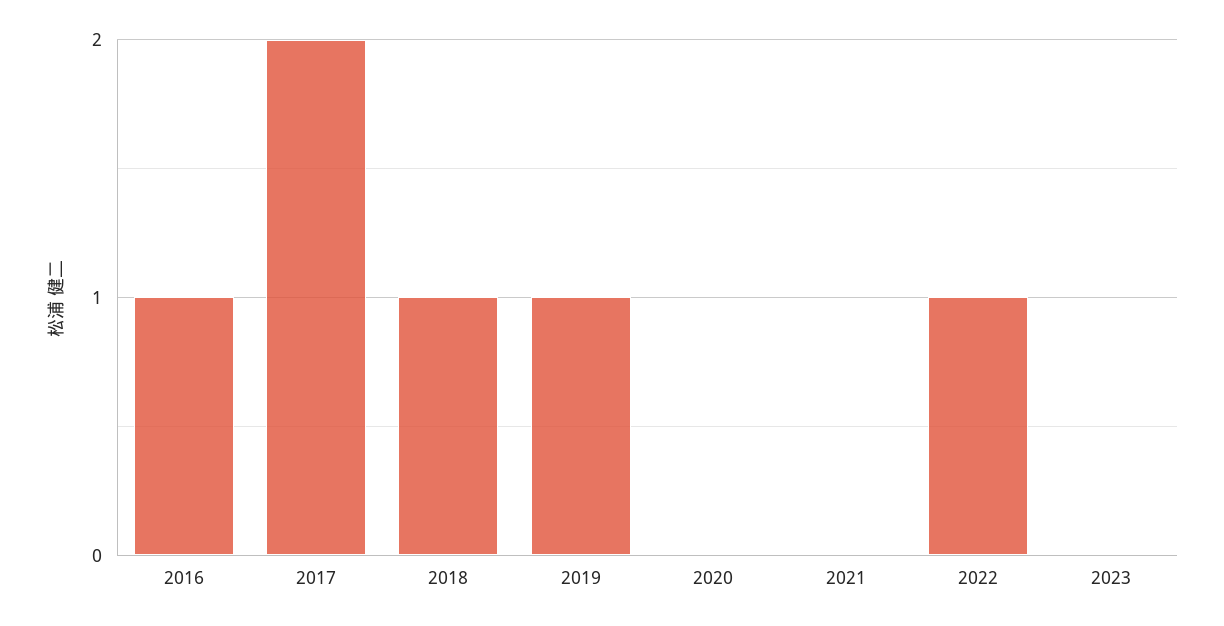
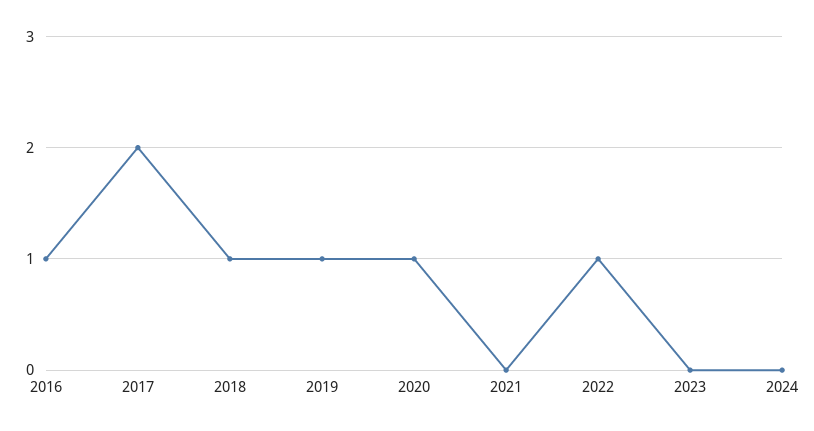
2020: 0 -> 1
2024: none -> 0

